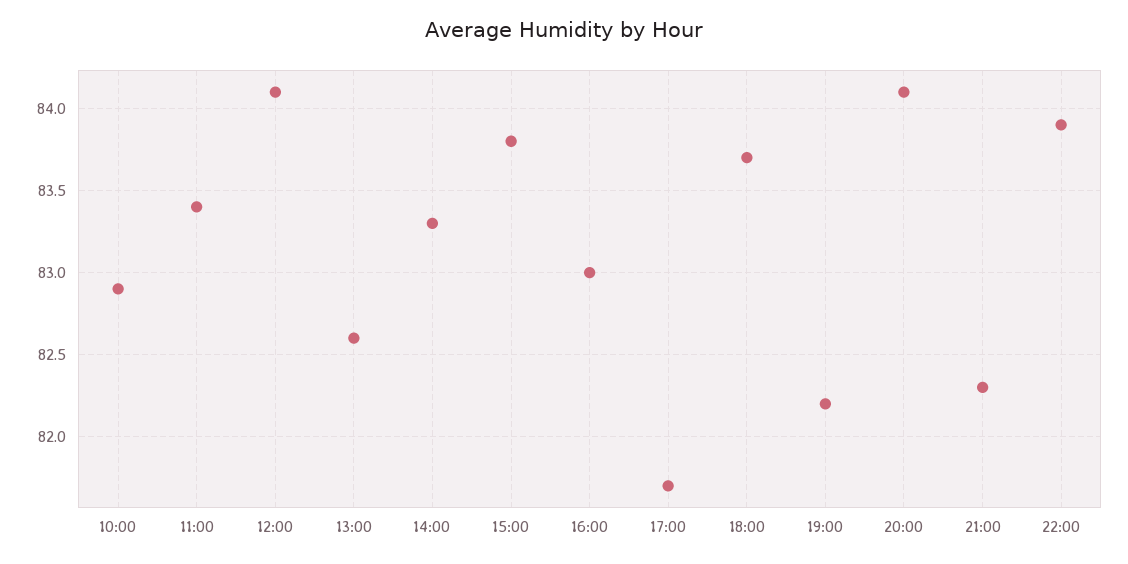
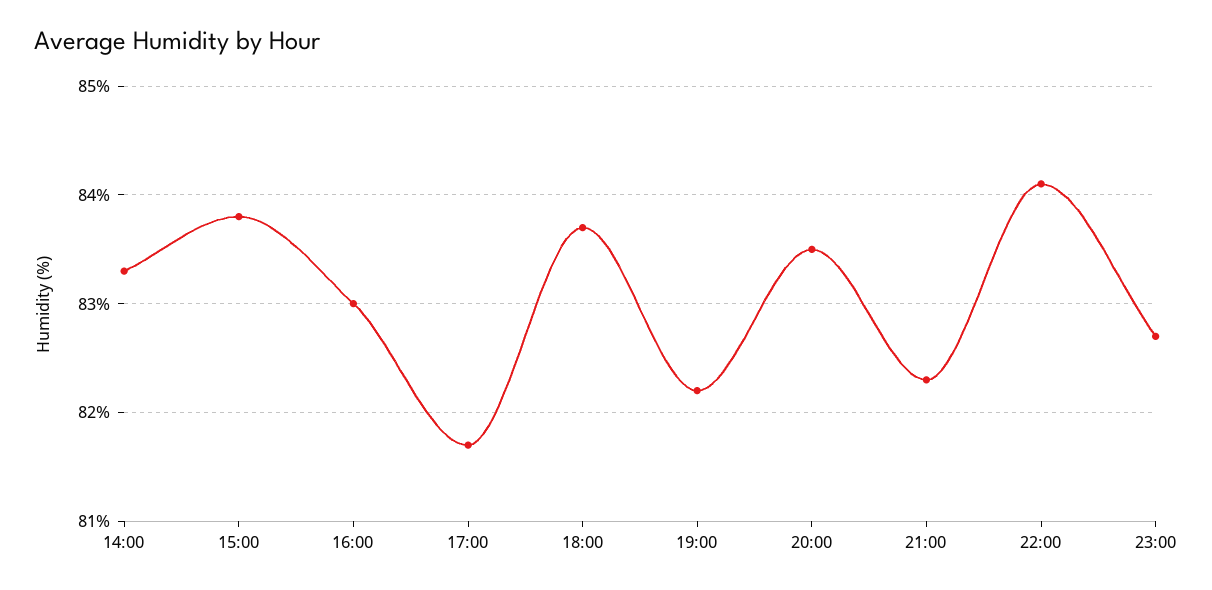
10:00: 82.9 -> none
11:00: 83.4 -> none
12:00: 84.1 -> none
13:00: 82.6 -> none
20:00: 84.1 -> 83.5
22:00: 83.9 -> 84.1
23:00: none -> 82.7

